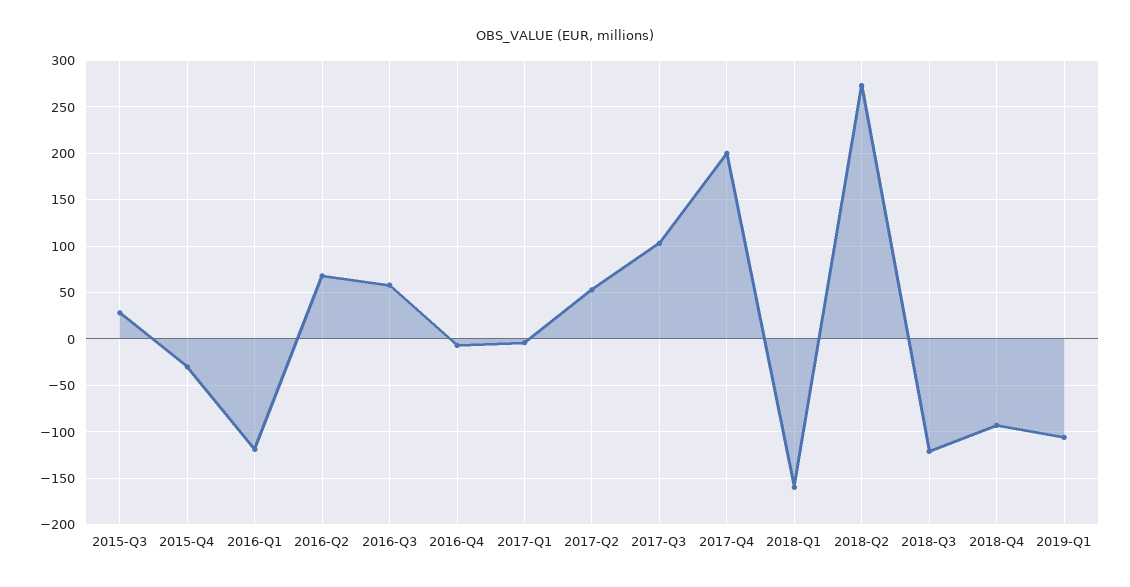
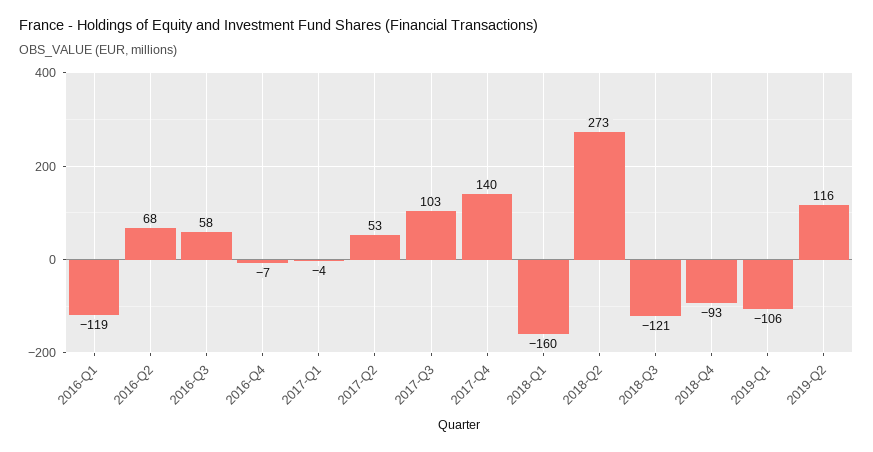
2015-Q3: 30 -> none
2015-Q4: -30 -> none
2017-Q4: 200 -> 140
2019-Q2: none -> 116

